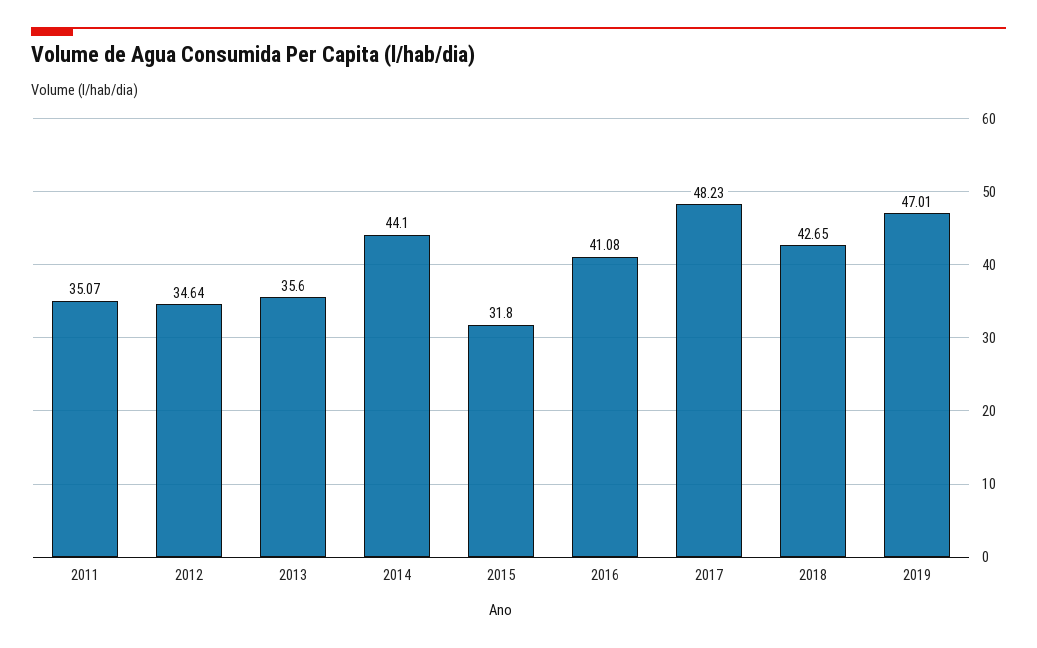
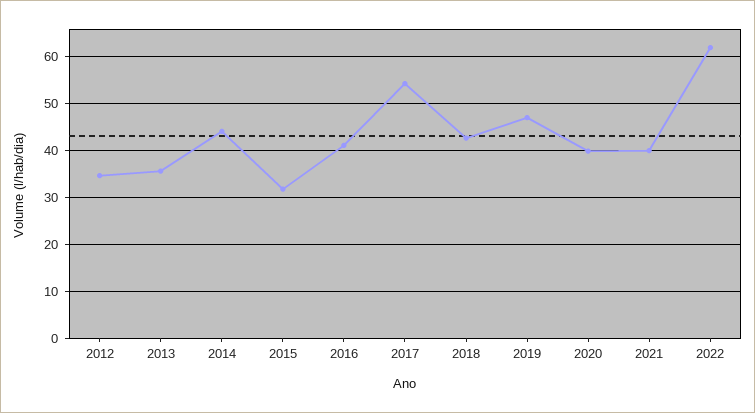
2011: 35.07 -> none
2017: 48.23 -> 54
2020: none -> 40
2021: none -> 40
2022: none -> 62

